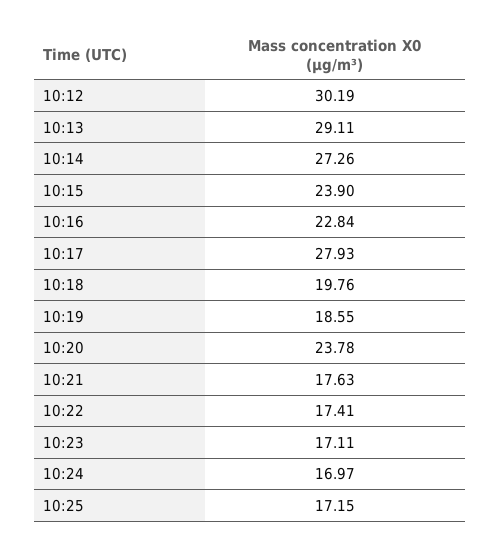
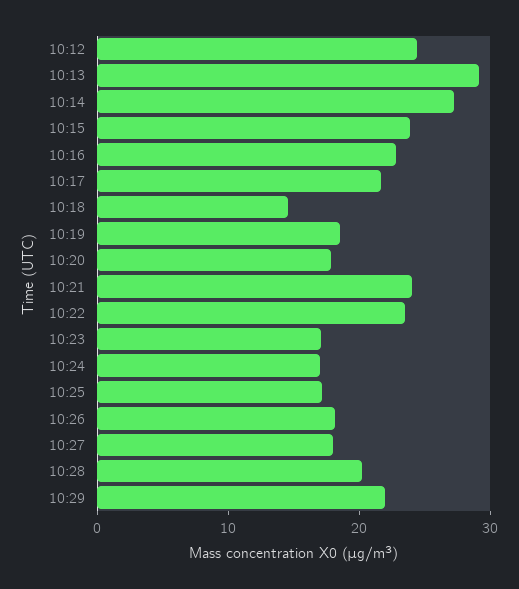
10:12: 30.19 -> 24
10:17: 27.93 -> 22
10:18: 19.76 -> 14
10:20: 23.78 -> 18
10:21: 17.63 -> 24
10:22: 17.41 -> 24
10:26: none -> 18
10:27: none -> 18
10:28: none -> 20
10:29: none -> 22

